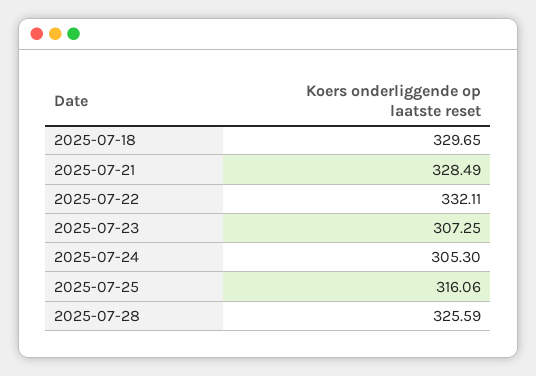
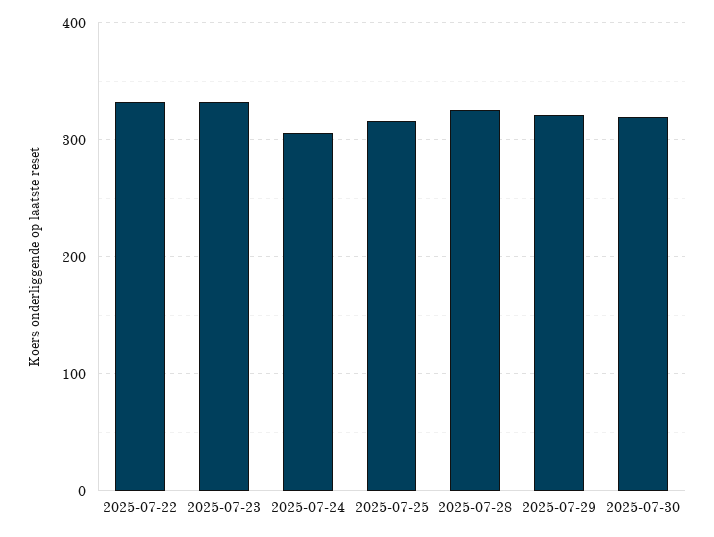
2025-07-18: 329.65 -> none
2025-07-21: 328.49 -> none
2025-07-23: 307.25 -> 330
2025-07-29: none -> 320
2025-07-30: none -> 320

